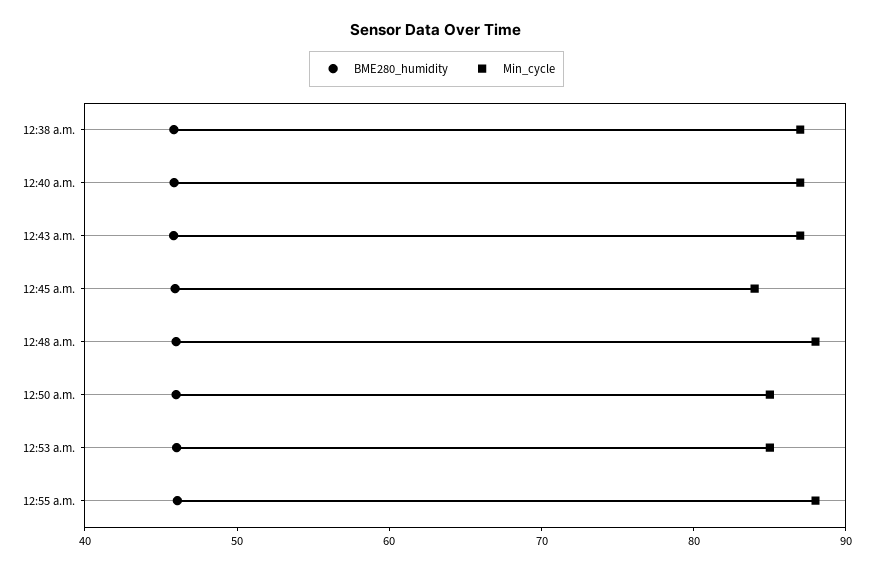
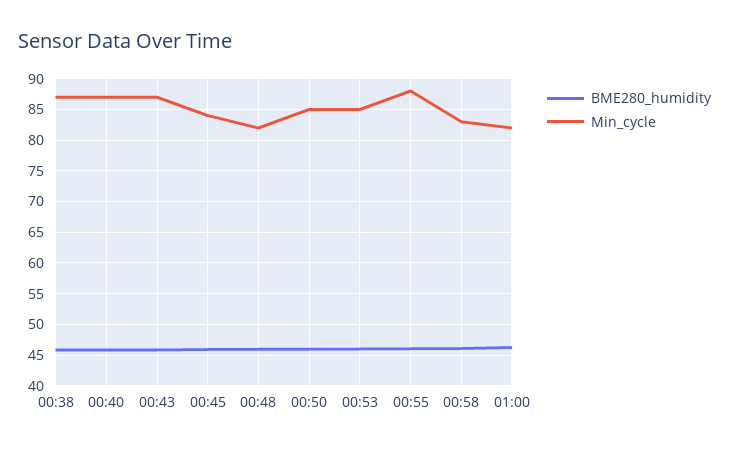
Min_cycle, 12:48 a.m.: 88 -> 82
BME280_humidity, 00:58: none -> 46
Min_cycle, 00:58: none -> 83
BME280_humidity, 01:00: none -> 46
Min_cycle, 01:00: none -> 82

